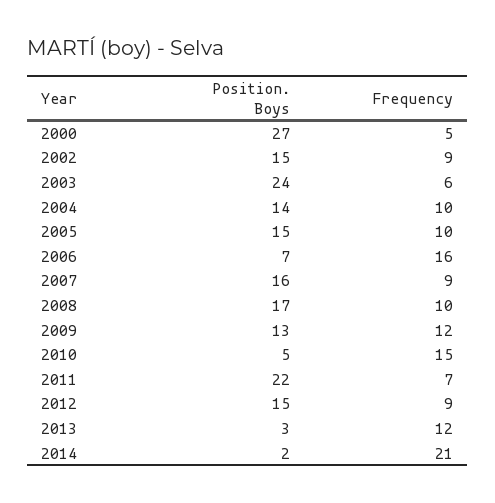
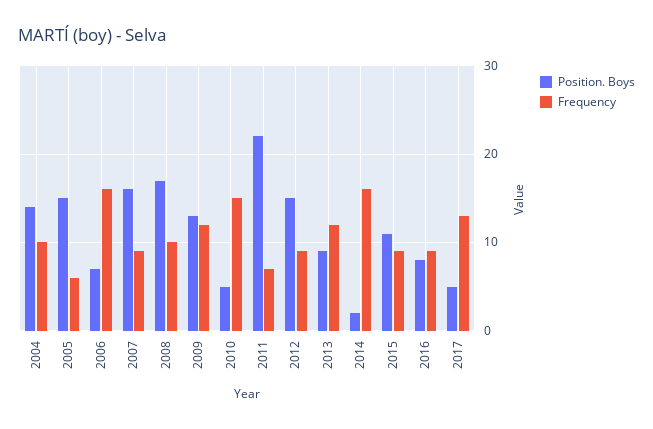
Position. Boys, 2000: 27 -> none
Frequency, 2000: 5 -> none
Position. Boys, 2002: 15 -> none
Frequency, 2002: 9 -> none
Position. Boys, 2003: 24 -> none
Frequency, 2003: 6 -> none
Frequency, 2005: 10 -> 6
Position. Boys, 2013: 3 -> 9
Frequency, 2014: 21 -> 16
Position. Boys, 2015: none -> 11
Frequency, 2015: none -> 9
Position. Boys, 2016: none -> 8
Frequency, 2016: none -> 9
Position. Boys, 2017: none -> 5
Frequency, 2017: none -> 13

